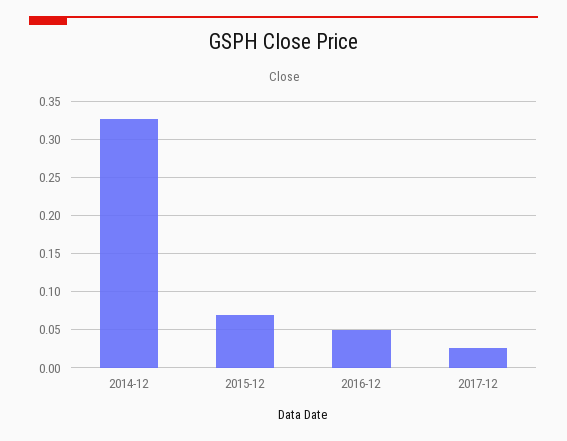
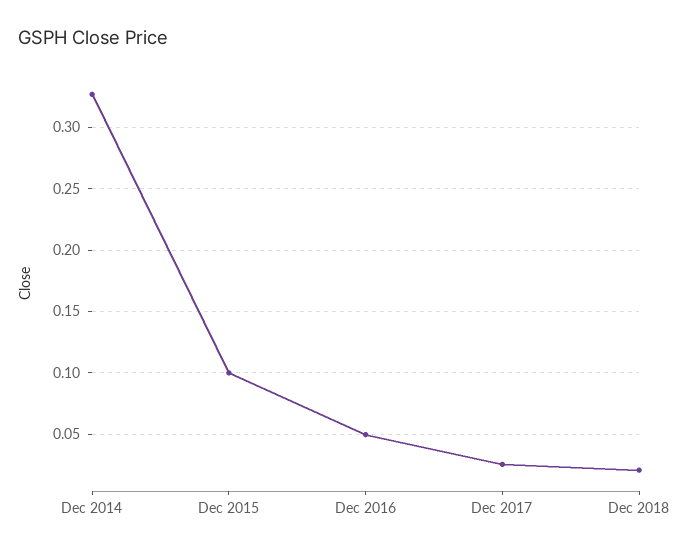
2015-12: 0.07 -> 0.1
Dec 2018: none -> 0.02

